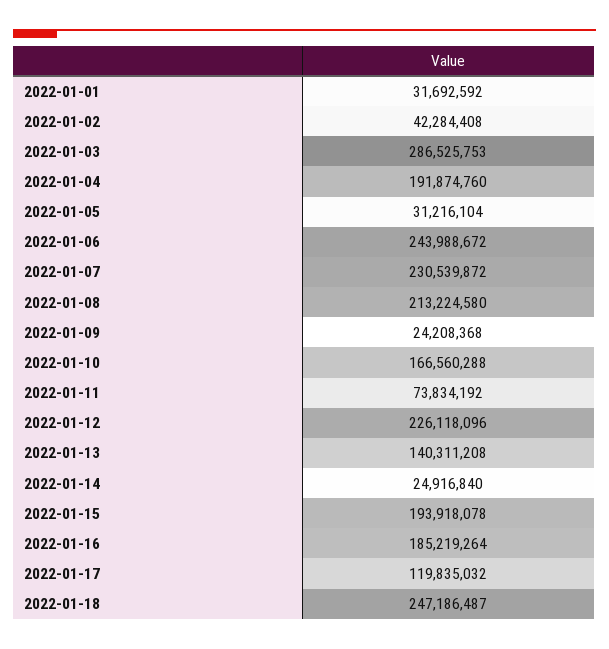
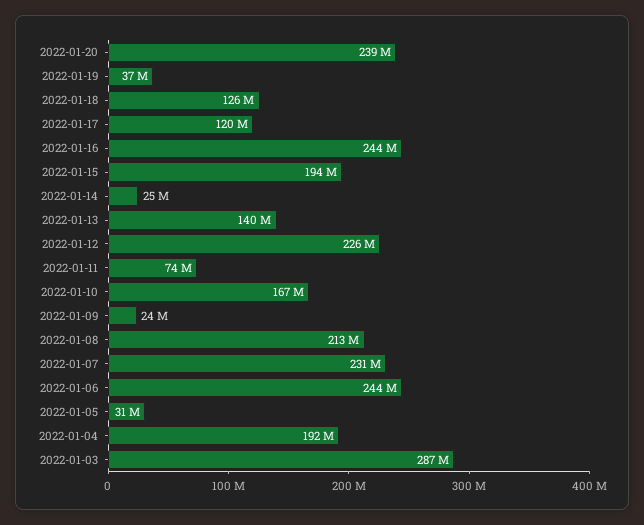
2022-01-01: 31692592 -> none
2022-01-02: 42284408 -> none
2022-01-16: 185219264 -> 244000000
2022-01-18: 247186487 -> 126000000
2022-01-20: none -> 239000000
2022-01-19: none -> 37000000

